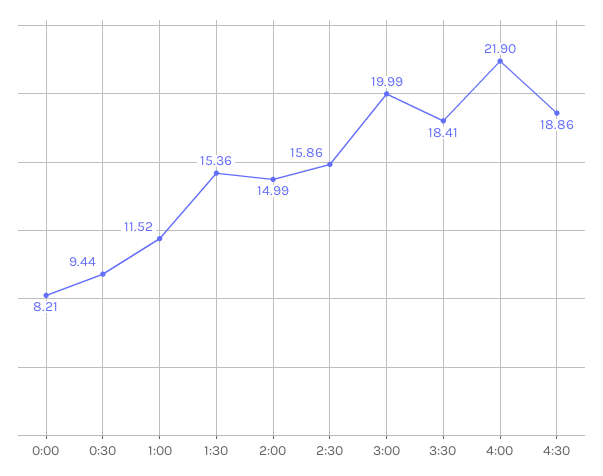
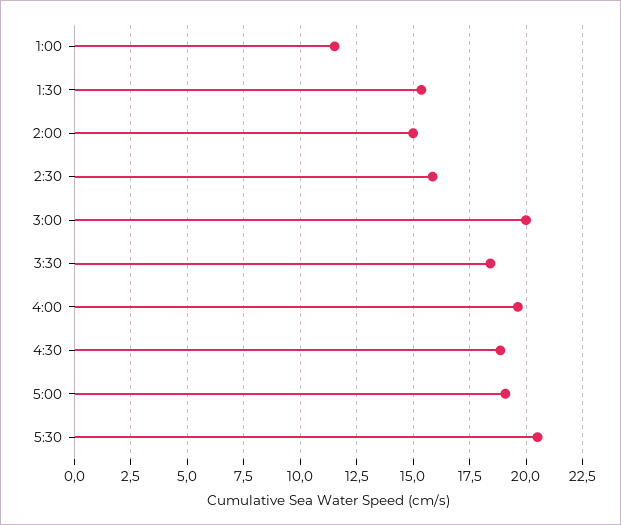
0:00: 8.21 -> none
0:30: 9.44 -> none
4:00: 21.9 -> 19.5
5:00: none -> 19
5:30: none -> 20.5

